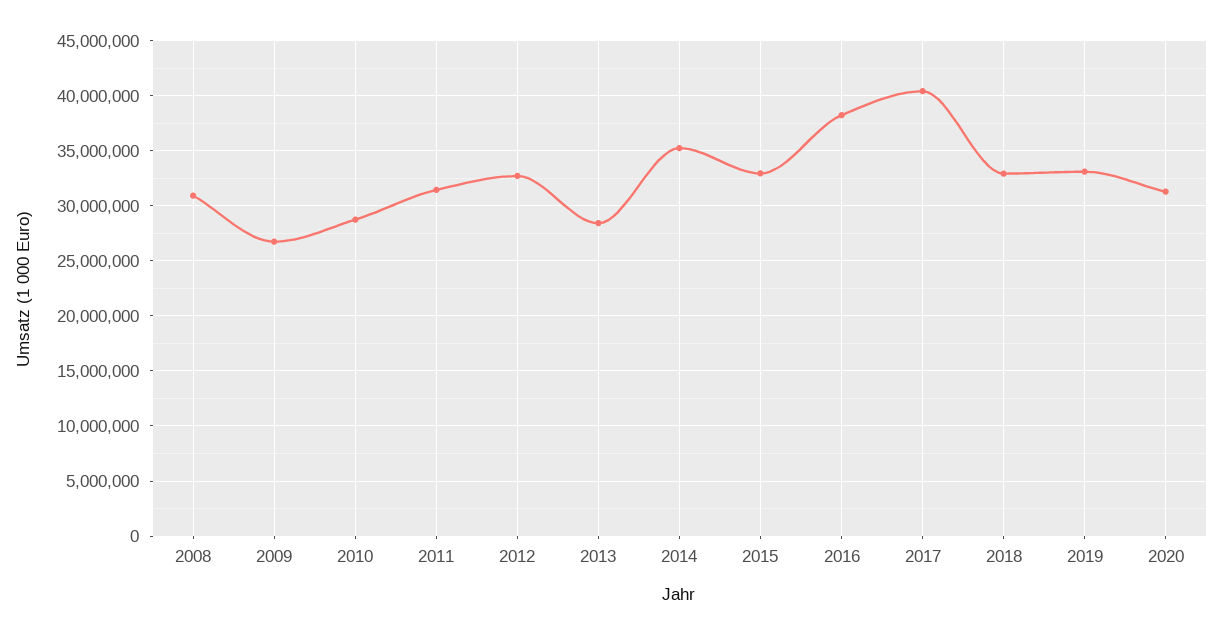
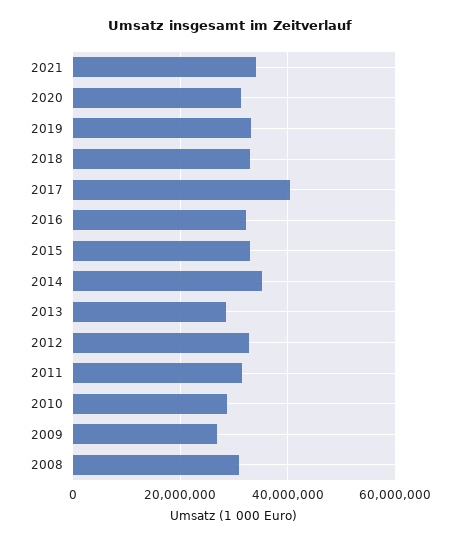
2016: 38000000 -> 32000000
2021: none -> 34000000

